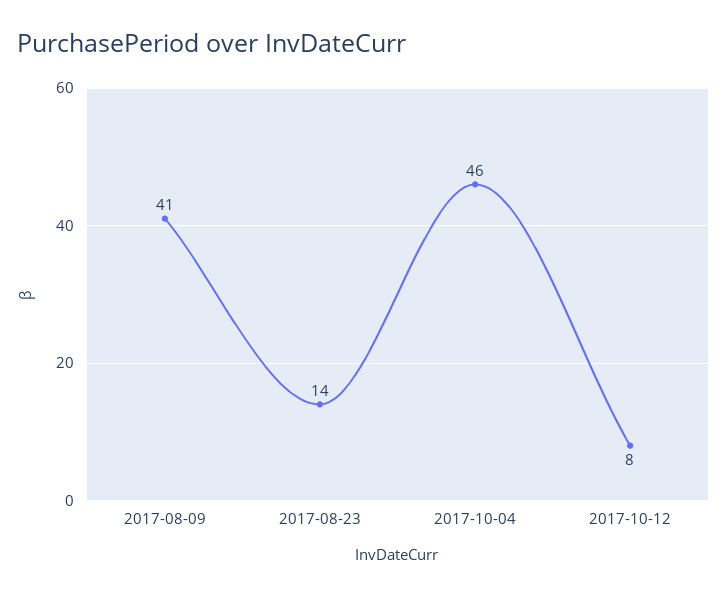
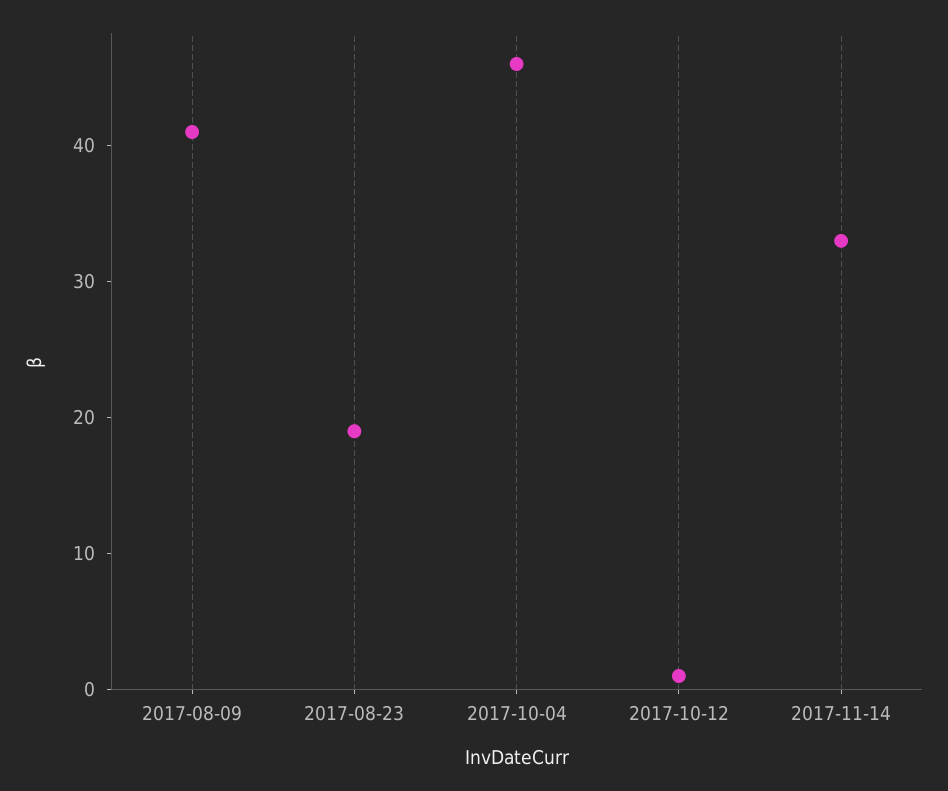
2017-08-23: 14 -> 19
2017-10-12: 8 -> 1
2017-11-14: none -> 33

